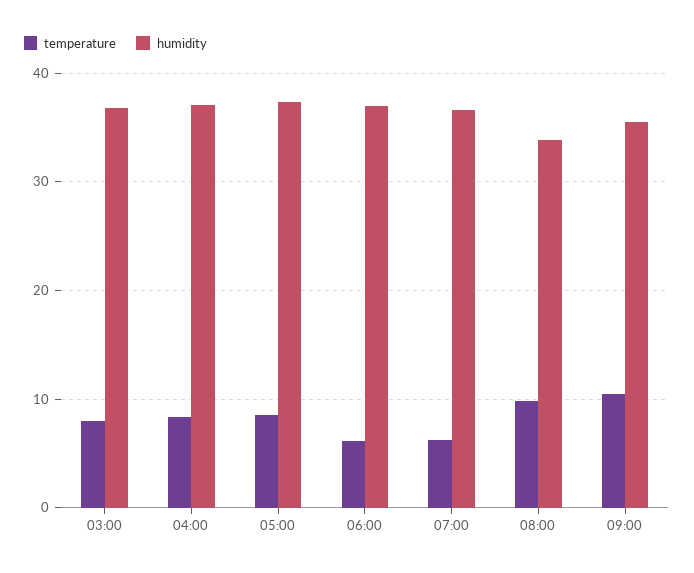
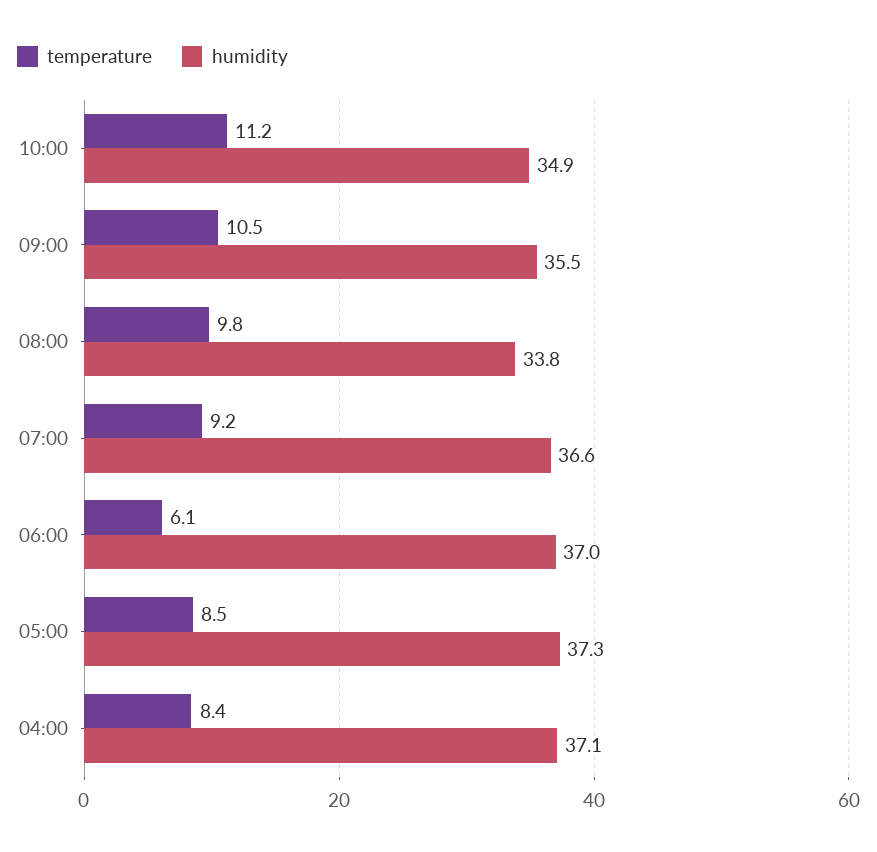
temperature, 03:00: 8 -> none
humidity, 03:00: 37 -> none
temperature, 07:00: 6 -> 9.2
temperature, 10:00: none -> 11.2
humidity, 10:00: none -> 34.9

